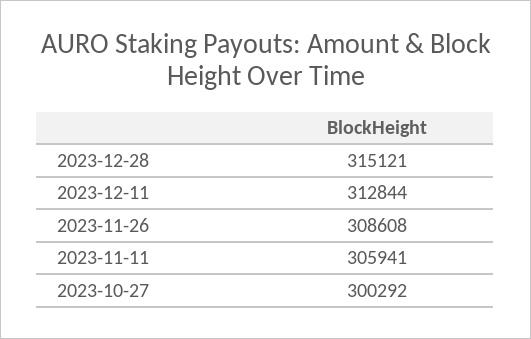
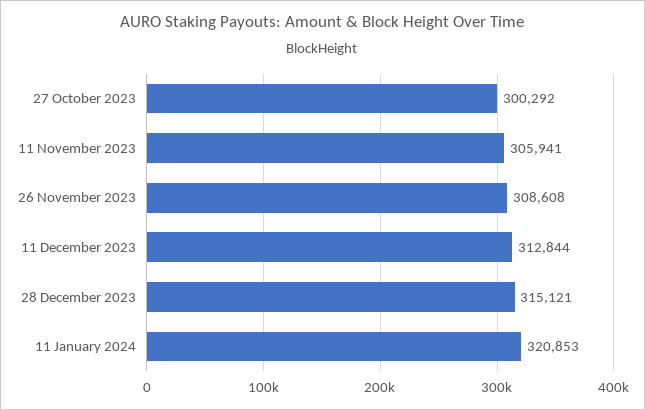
11 January 2024: none -> 320853

